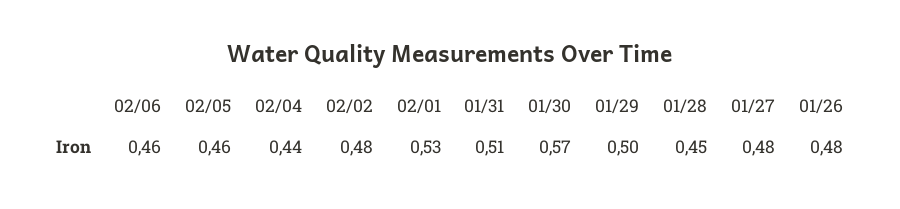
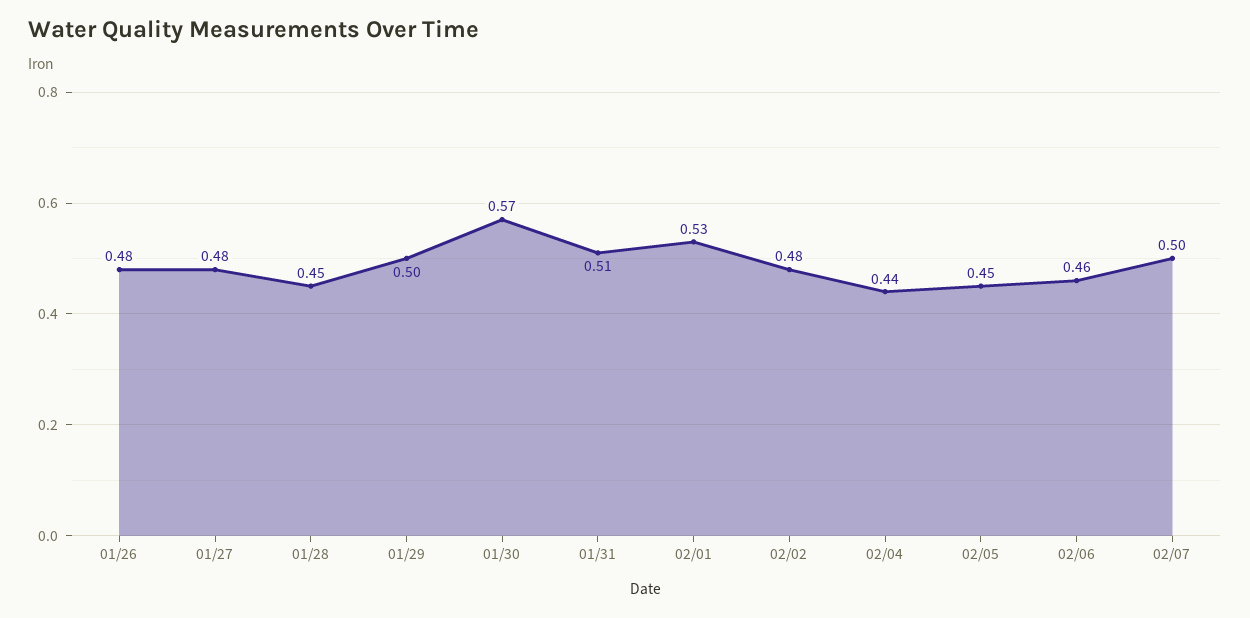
02/05: 0.46 -> 0.45
02/07: none -> 0.5

